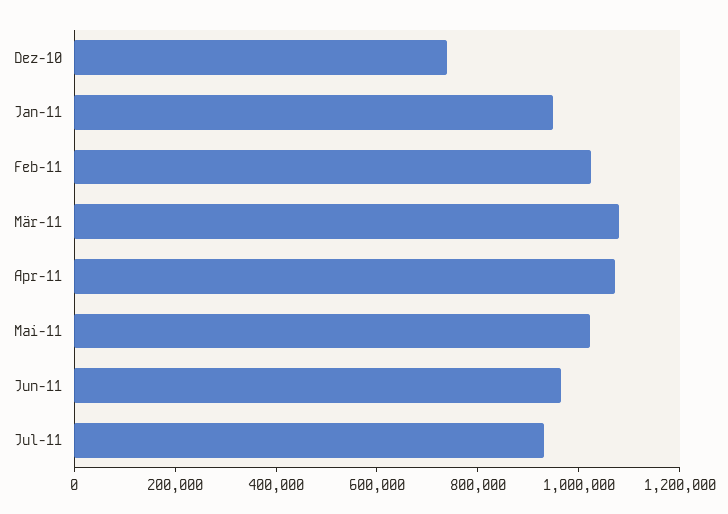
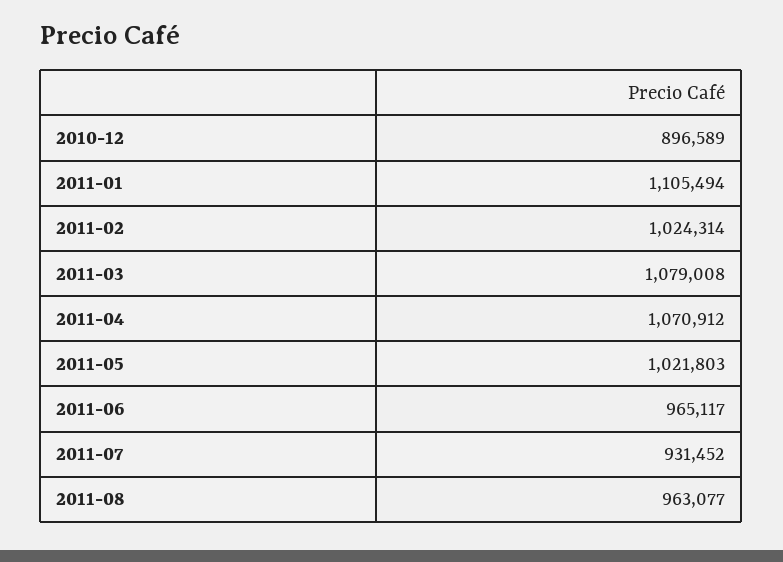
Dez-10: 750000 -> 896589
Jan-11: 950000 -> 1105494
2011-08: none -> 963077

